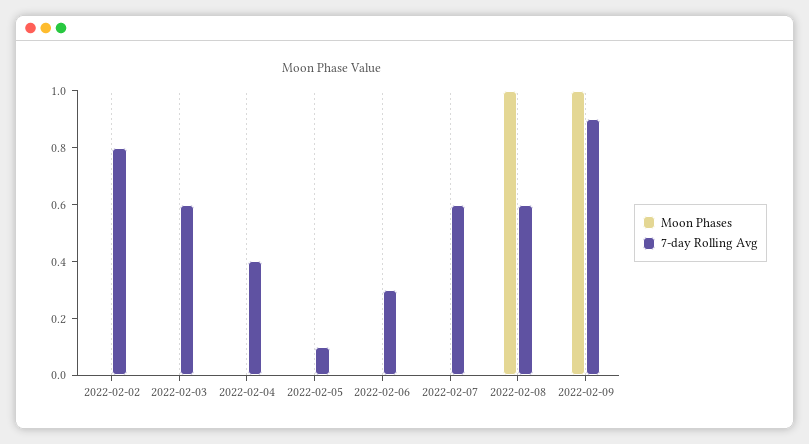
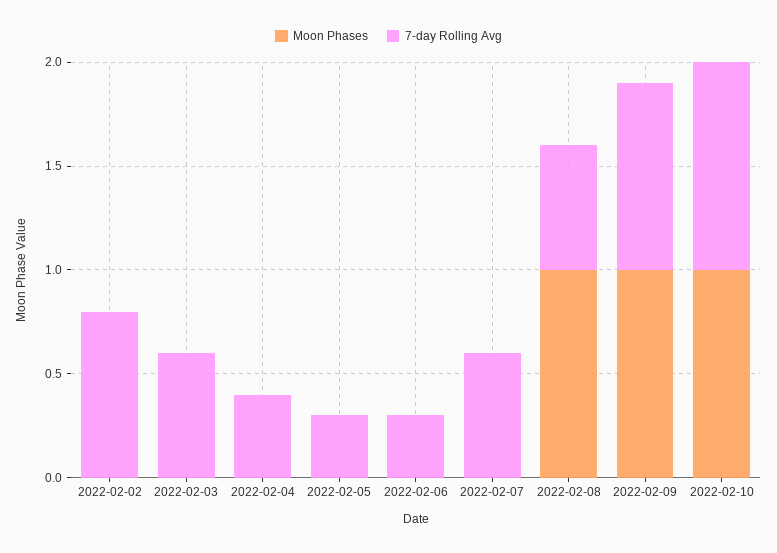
7-day Rolling Avg, 2022-02-05: 0.1 -> 0.3
Moon Phases, 2022-02-10: none -> 1
7-day Rolling Avg, 2022-02-10: none -> 1

